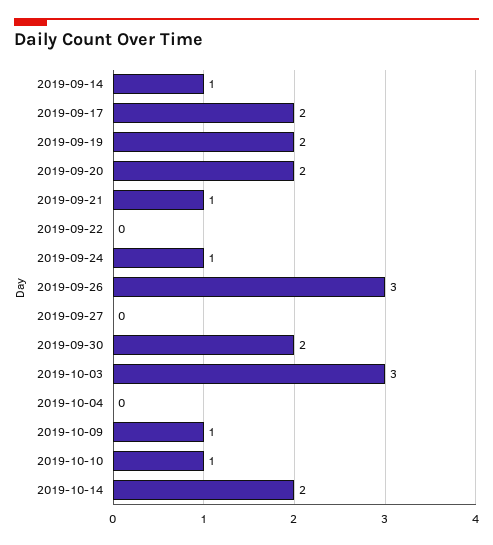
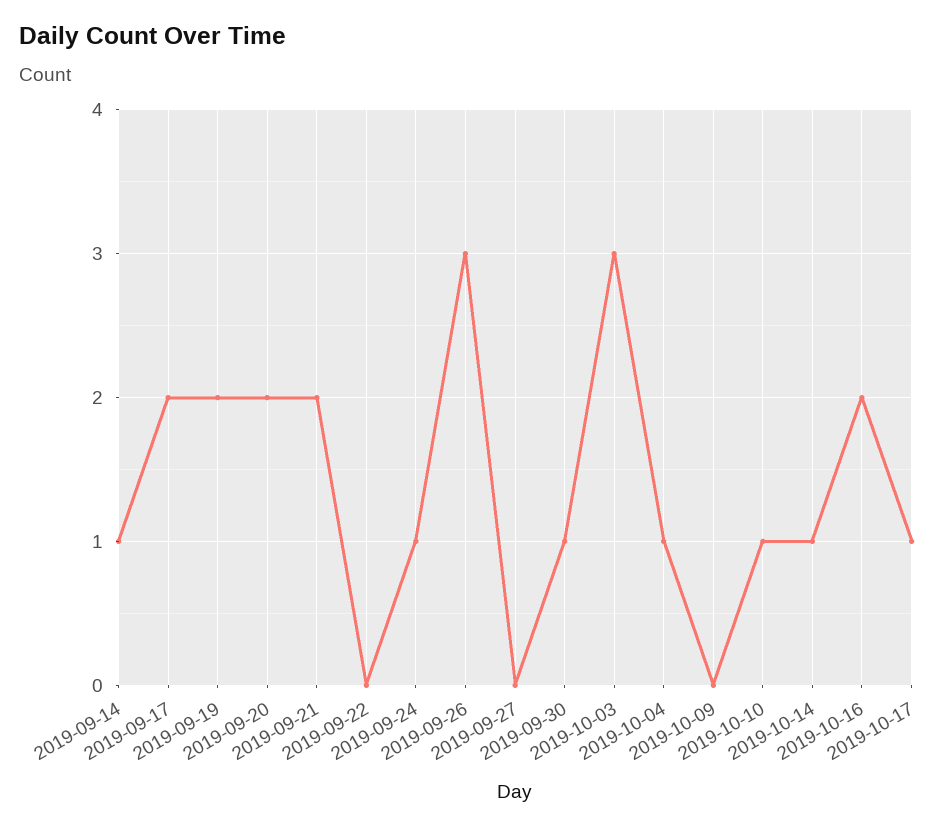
2019-09-21: 1 -> 2
2019-09-30: 2 -> 1
2019-10-04: 0 -> 1
2019-10-09: 1 -> 0
2019-10-14: 2 -> 1
2019-10-16: none -> 2
2019-10-17: none -> 1

